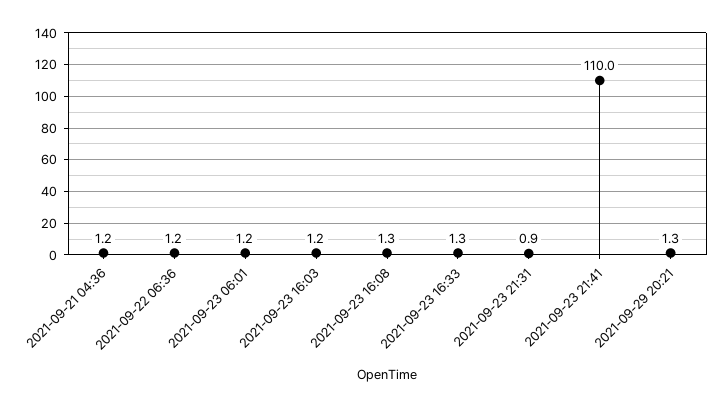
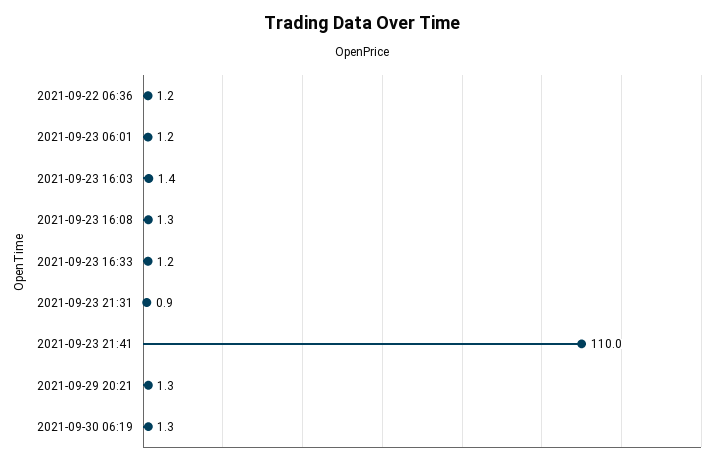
2021-09-21 04:36: 1.2 -> none
2021-09-23 16:03: 1.2 -> 1.4
2021-09-23 16:33: 1.3 -> 1.2
2021-09-30 06:19: none -> 1.3

